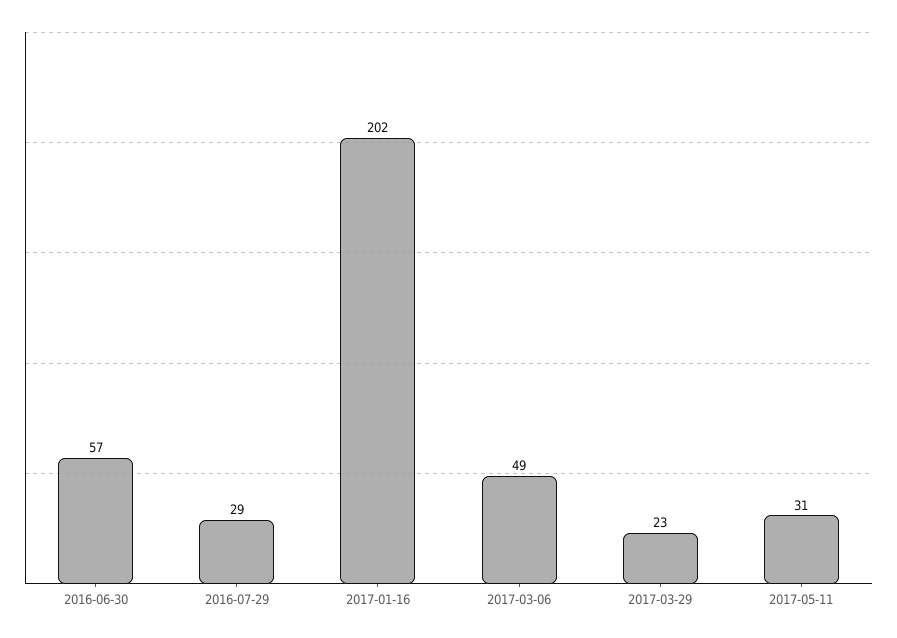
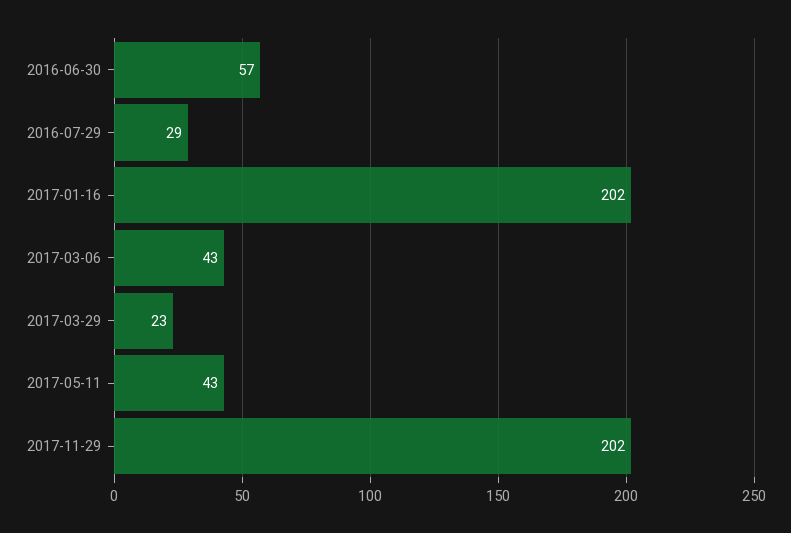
2017-03-06: 49 -> 43
2017-05-11: 31 -> 43
2017-11-29: none -> 202

